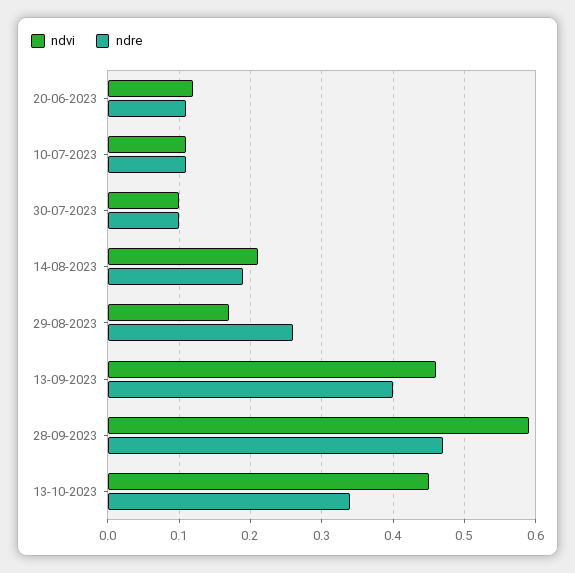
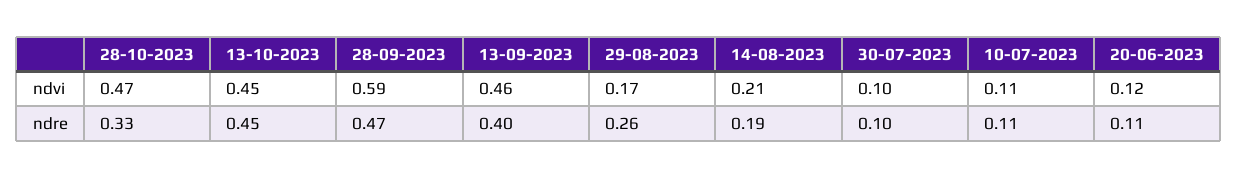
ndre, 13-10-2023: 0.34 -> 0.45
ndvi, 28-10-2023: none -> 0.47
ndre, 28-10-2023: none -> 0.33

